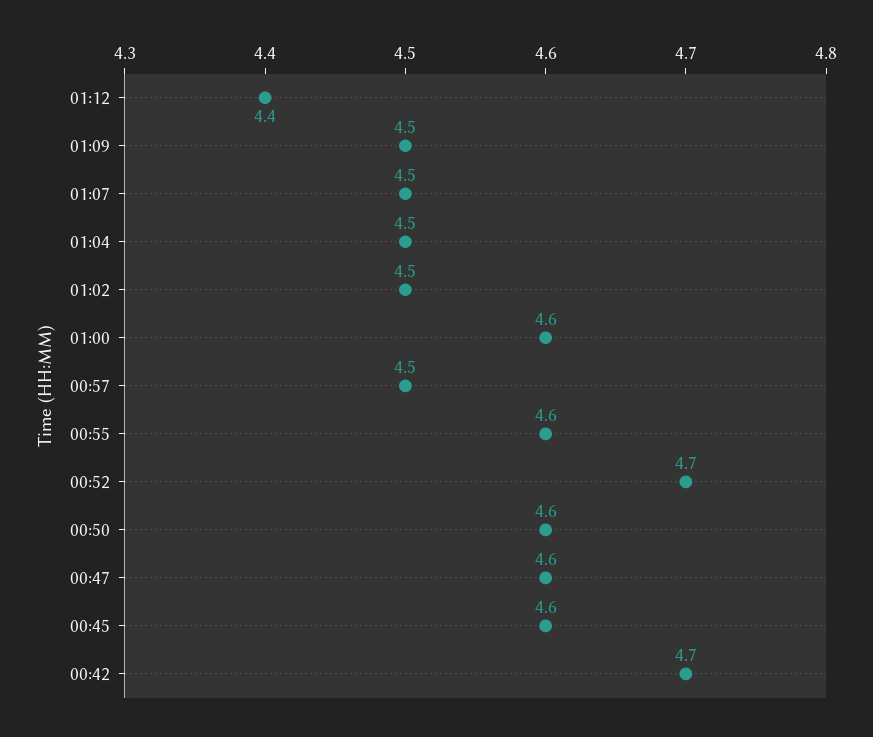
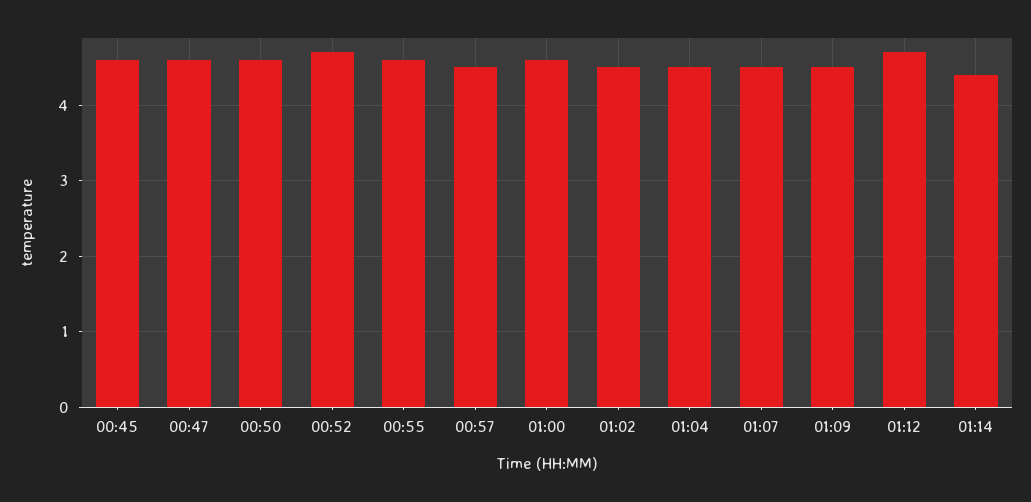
01:12: 4.4 -> 4.7
00:42: 4.7 -> none
01:14: none -> 4.4

